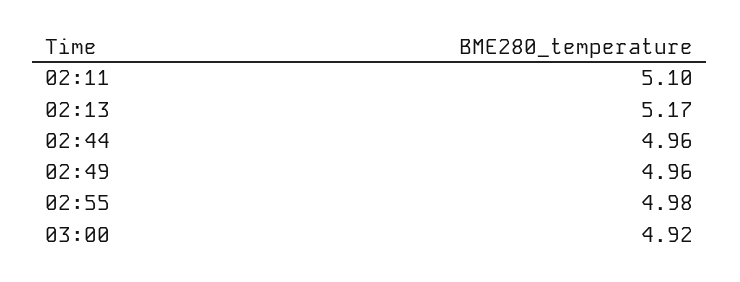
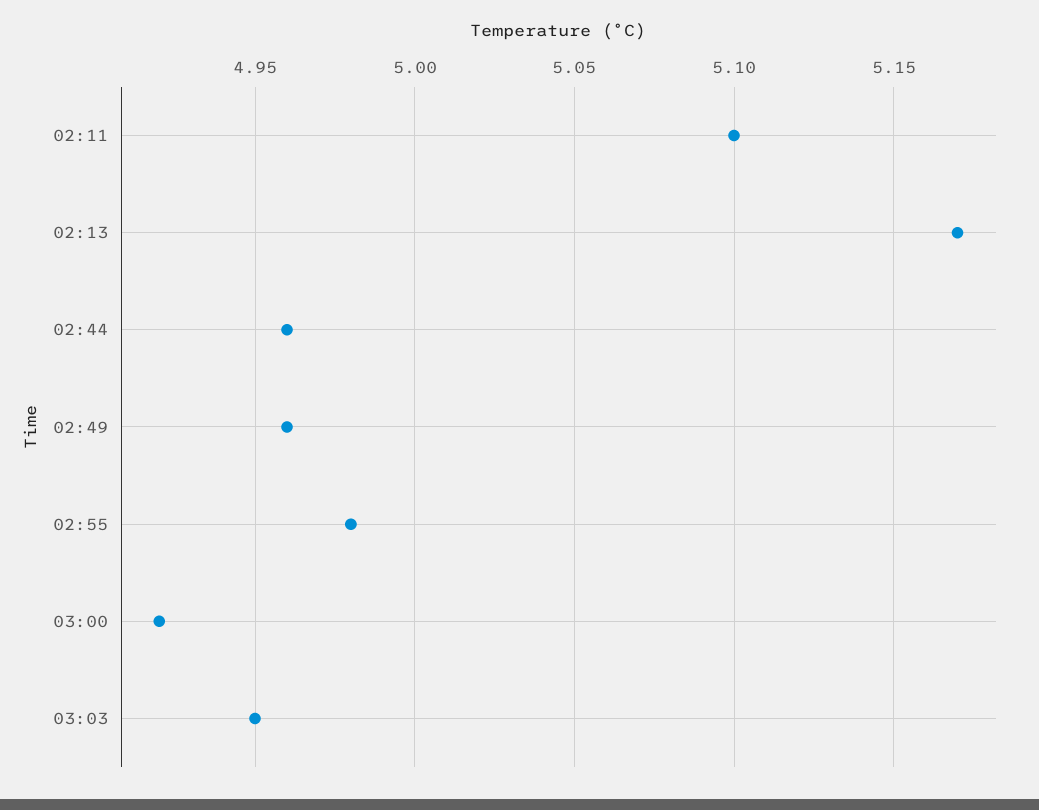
03:03: none -> 4.95

